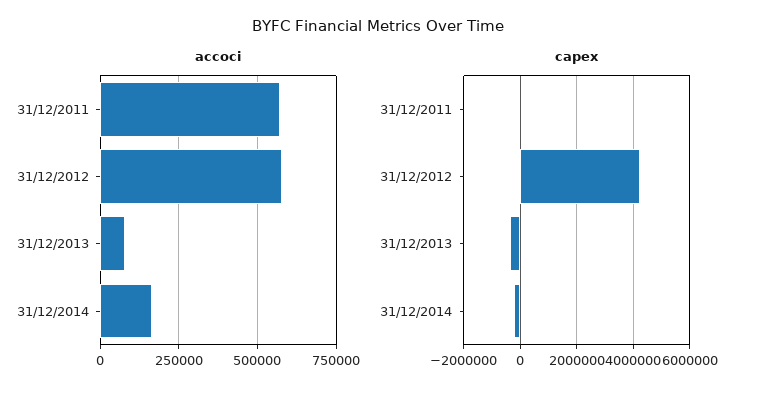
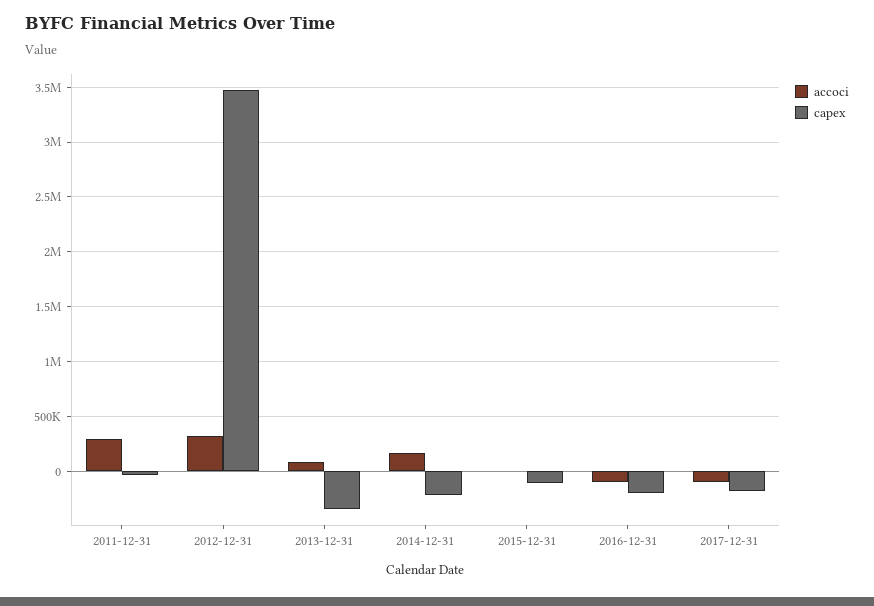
accoci, 31/12/2011: 575000 -> 300000
accoci, 31/12/2012: 575000 -> 300000
capex, 31/12/2012: 4250000 -> 3500000
accoci, 2015-12-31: none -> 0
capex, 2015-12-31: none -> -100000
accoci, 2016-12-31: none -> -100000
capex, 2016-12-31: none -> -200000
accoci, 2017-12-31: none -> -100000
capex, 2017-12-31: none -> -200000

